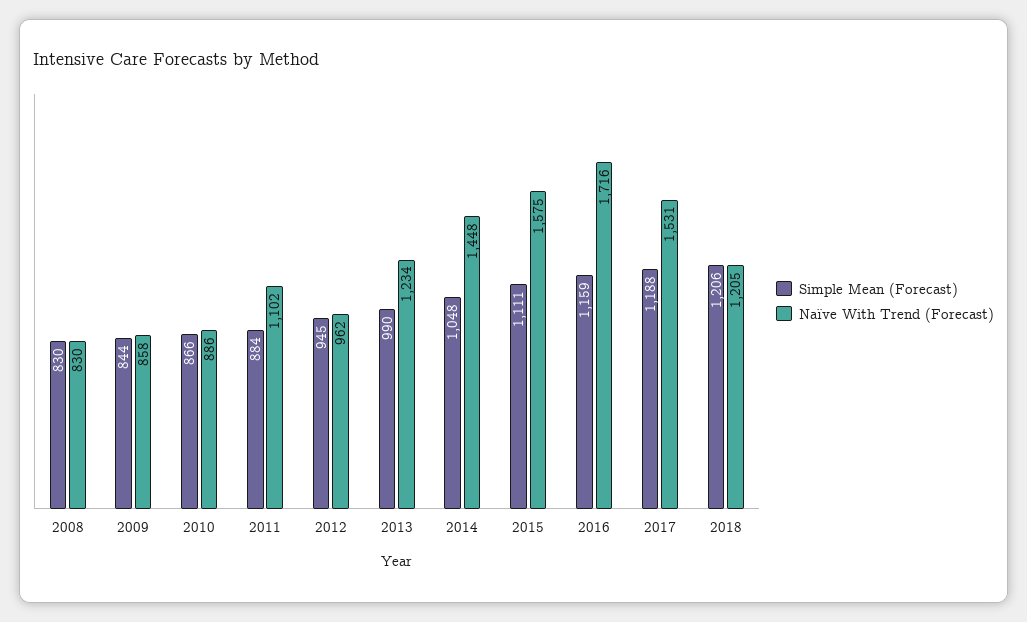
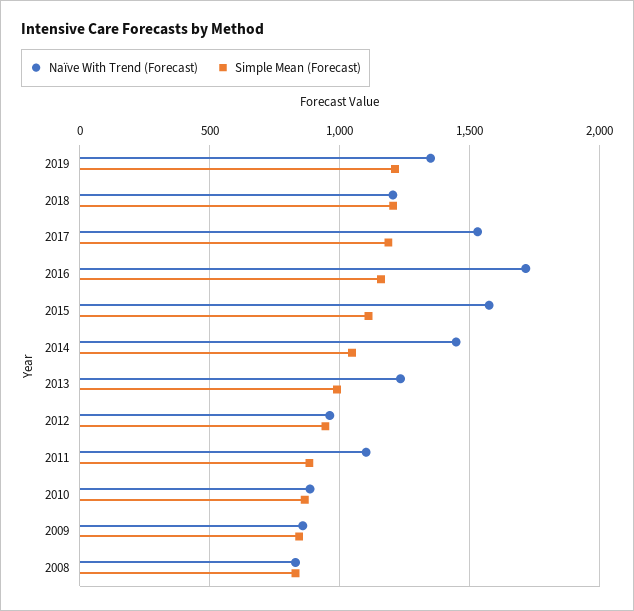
Naïve With Trend (Forecast), 2019: none -> 1350
Simple Mean (Forecast), 2019: none -> 1200

